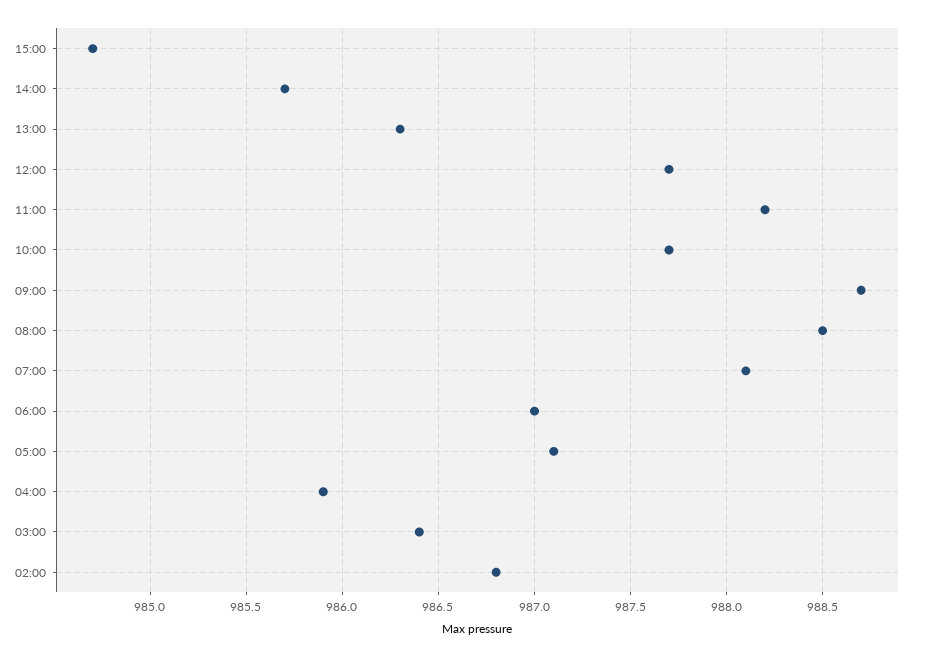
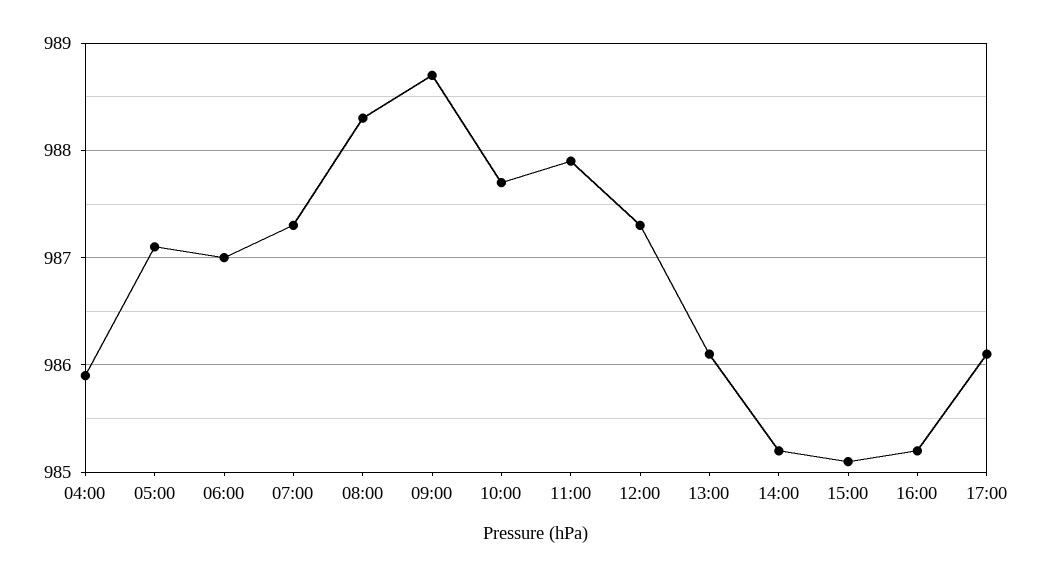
15:00: 984.7 -> 985.1
14:00: 985.7 -> 985.2
13:00: 986.3 -> 986.1
12:00: 987.7 -> 987.3
11:00: 988.2 -> 987.9
08:00: 988.5 -> 988.3
07:00: 988.1 -> 987.3
03:00: 986.4 -> none
02:00: 986.8 -> none
16:00: none -> 985.2
17:00: none -> 986.1

